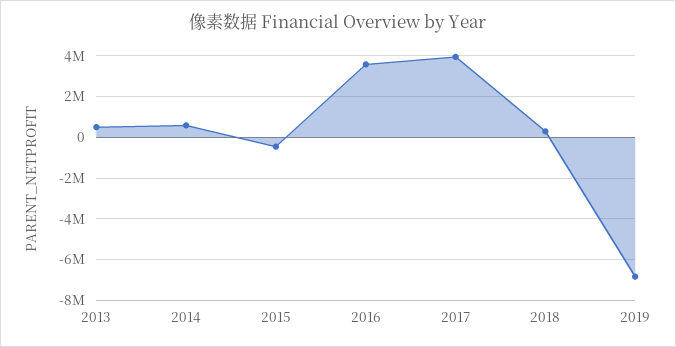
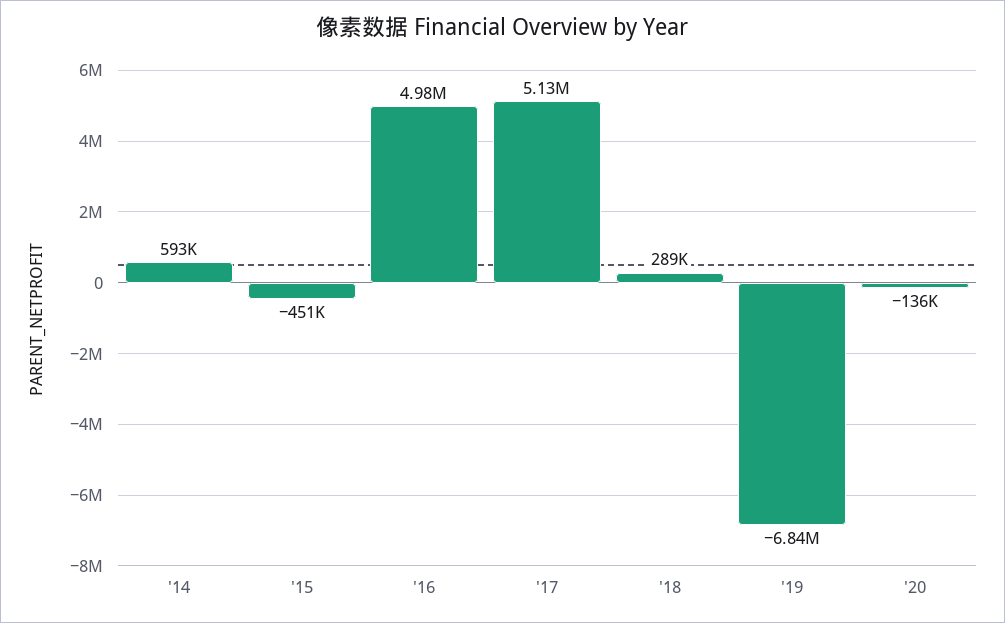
2013: 500000 -> none
2016: 3500000 -> 4980000
2017: 4000000 -> 5130000
'20: none -> -136000

